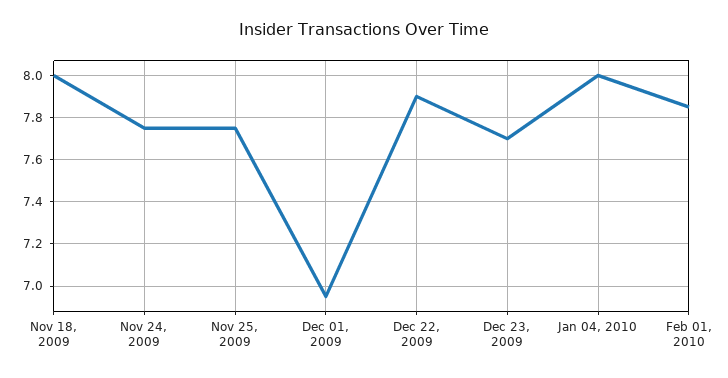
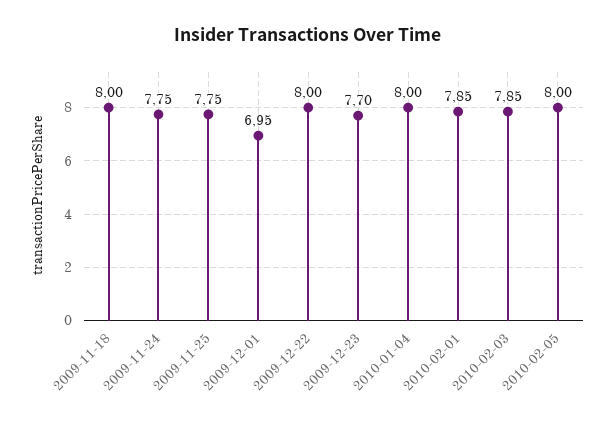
Dec 22, 2009: 7.9 -> 8
2010-02-03: none -> 7.85
2010-02-05: none -> 8

